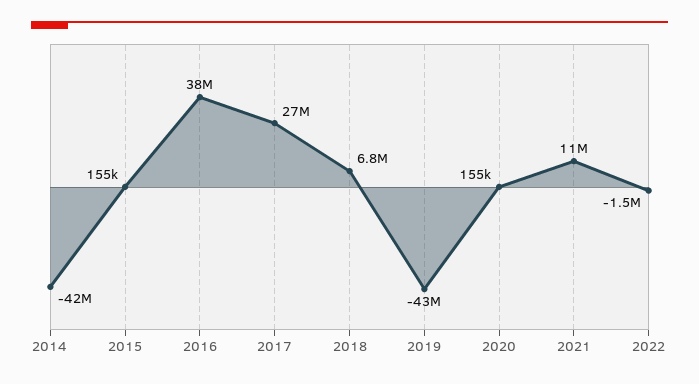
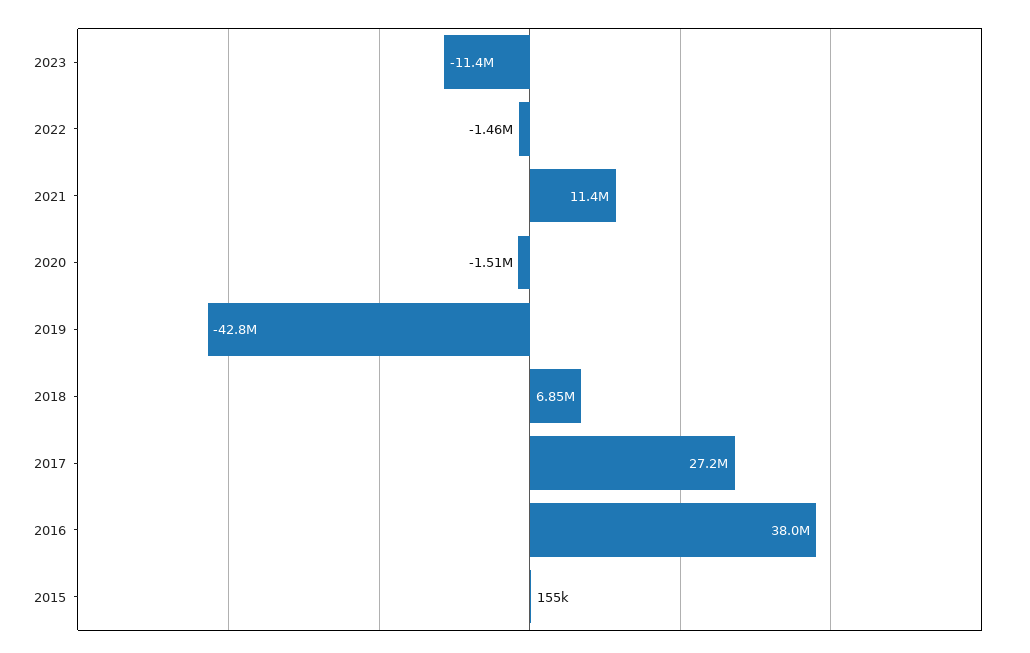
2014: -42000000 -> none
2020: 155000 -> -1510000
2023: none -> -11400000

